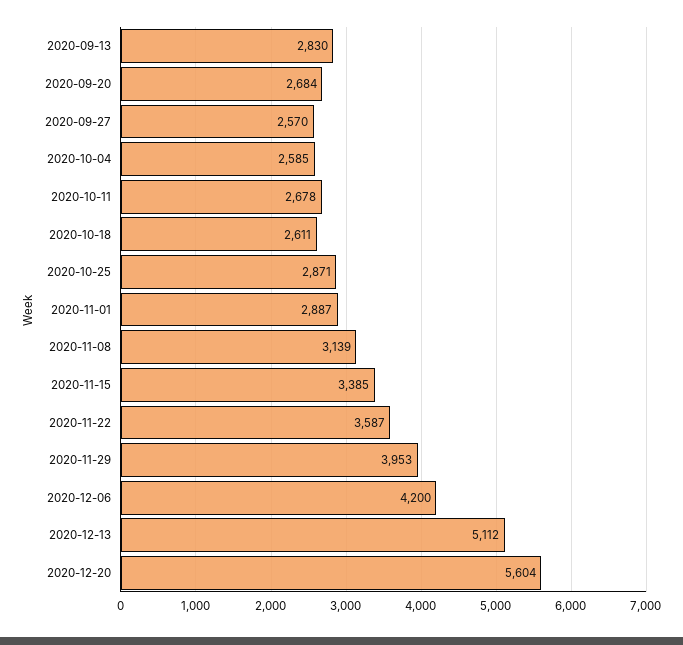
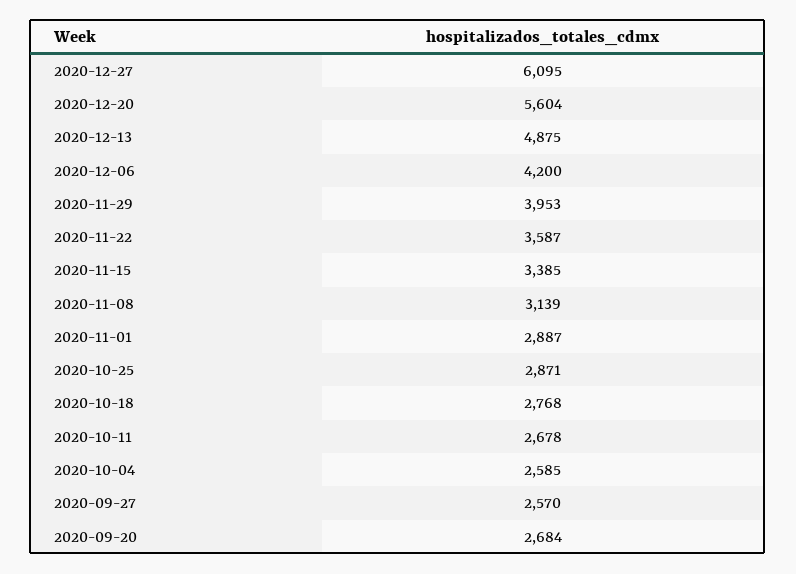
2020-09-13: 2830 -> none
2020-10-18: 2611 -> 2768
2020-12-13: 5112 -> 4875
2020-12-27: none -> 6095

